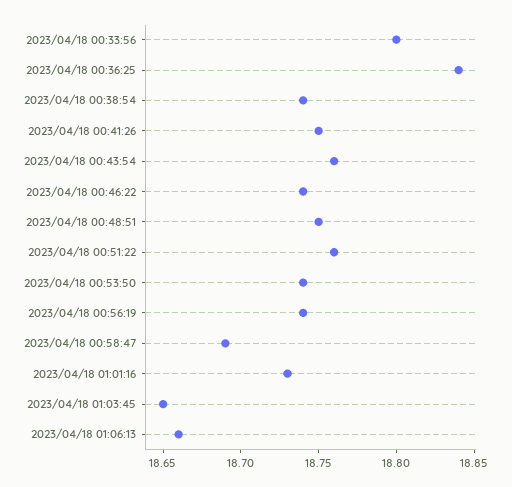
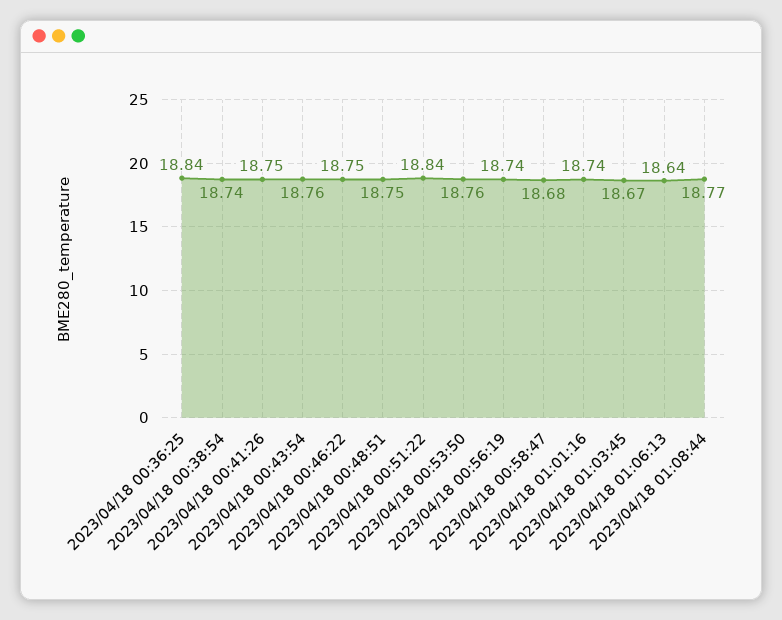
2023/04/18 00:33:56: 18.8 -> none
2023/04/18 00:46:22: 18.74 -> 18.75
2023/04/18 00:51:22: 18.76 -> 18.84
2023/04/18 00:53:50: 18.74 -> 18.76
2023/04/18 00:58:47: 18.69 -> 18.68
2023/04/18 01:01:16: 18.73 -> 18.74
2023/04/18 01:03:45: 18.65 -> 18.67
2023/04/18 01:06:13: 18.66 -> 18.64
2023/04/18 01:08:44: none -> 18.77

